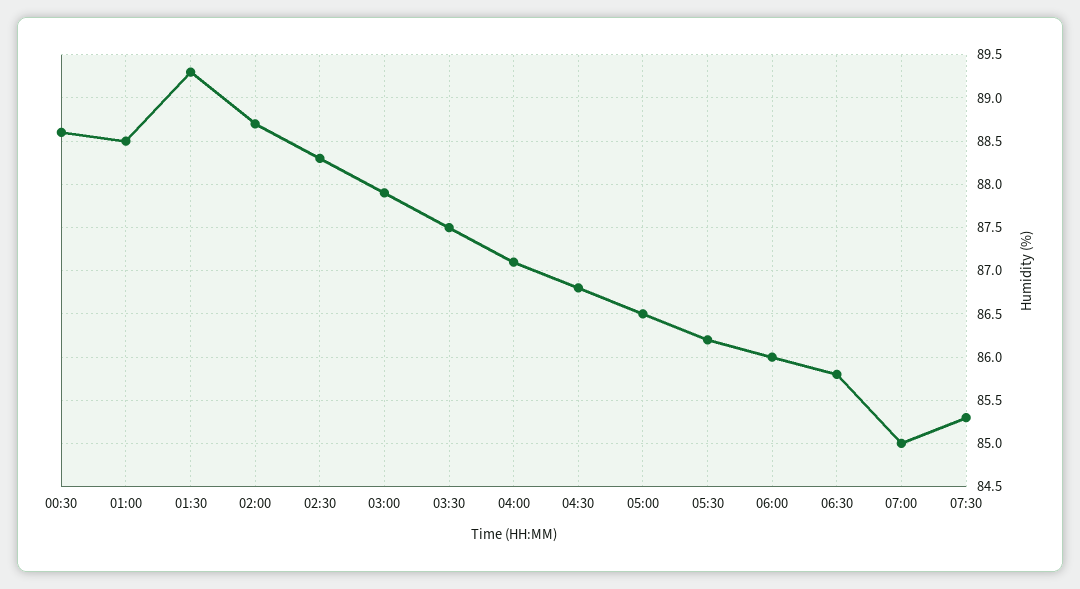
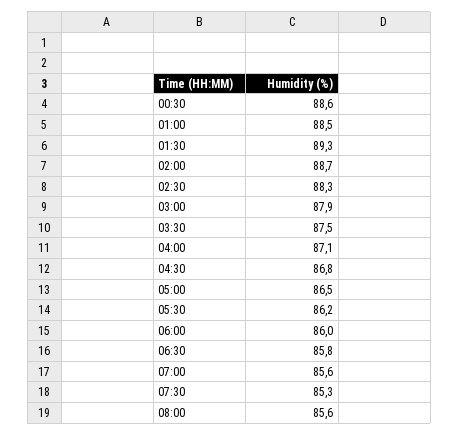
07:00: 85 -> 85.6
08:00: none -> 85.6

